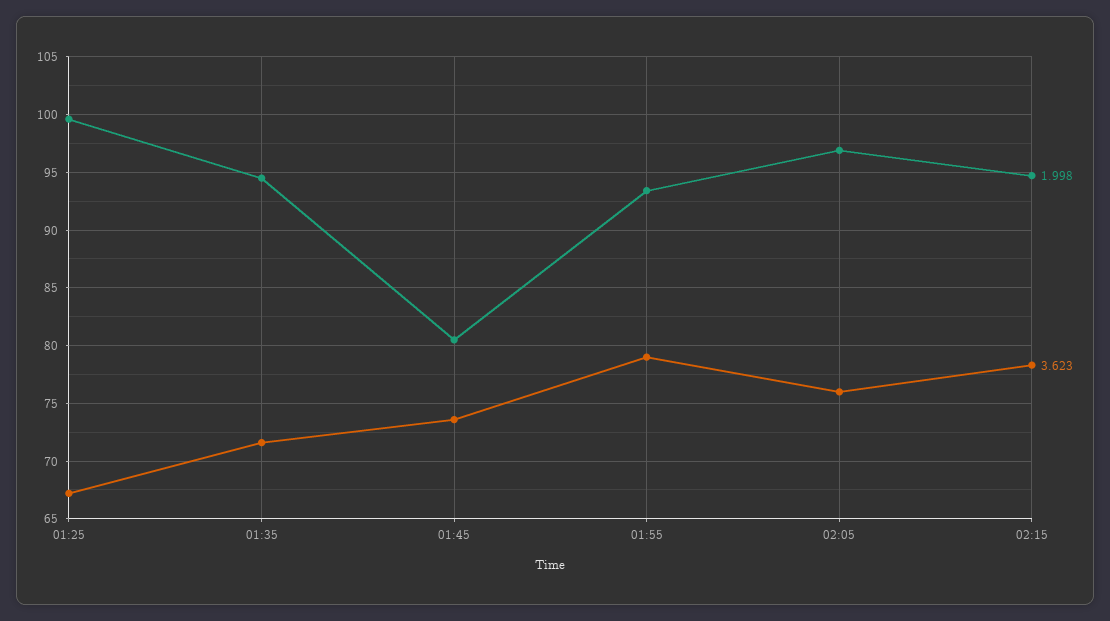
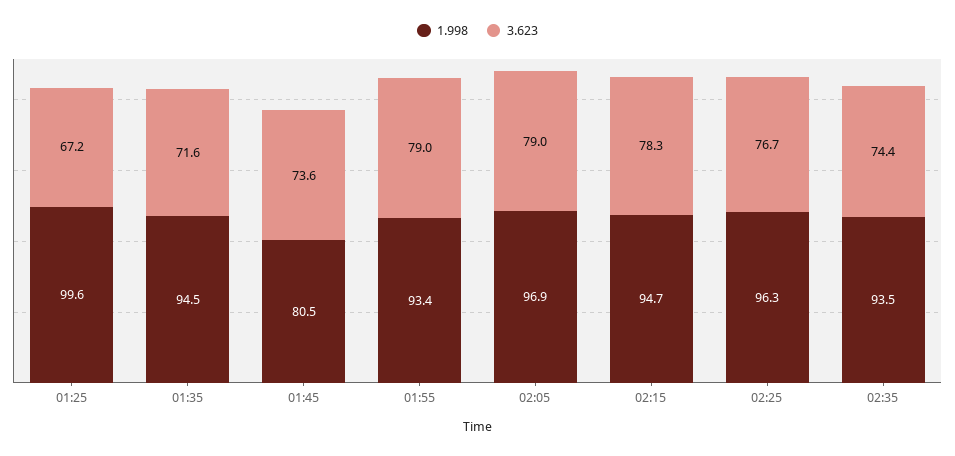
3.623, 02:05: 76 -> 79
1.998, 02:25: none -> 96.3
3.623, 02:25: none -> 76.7
1.998, 02:35: none -> 93.5
3.623, 02:35: none -> 74.4

